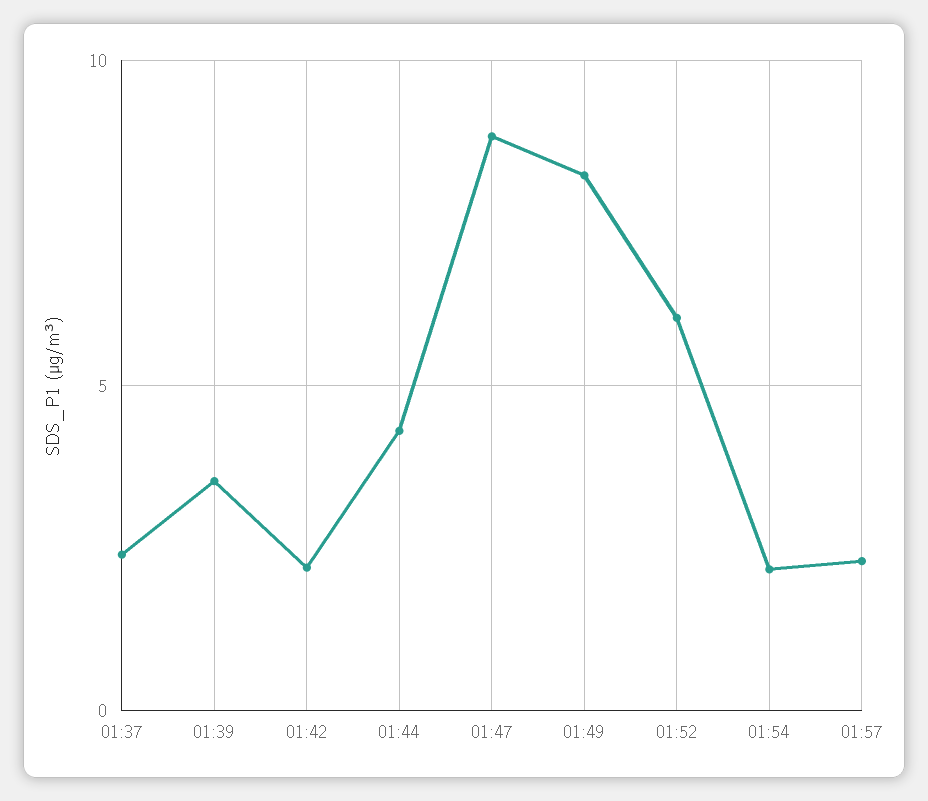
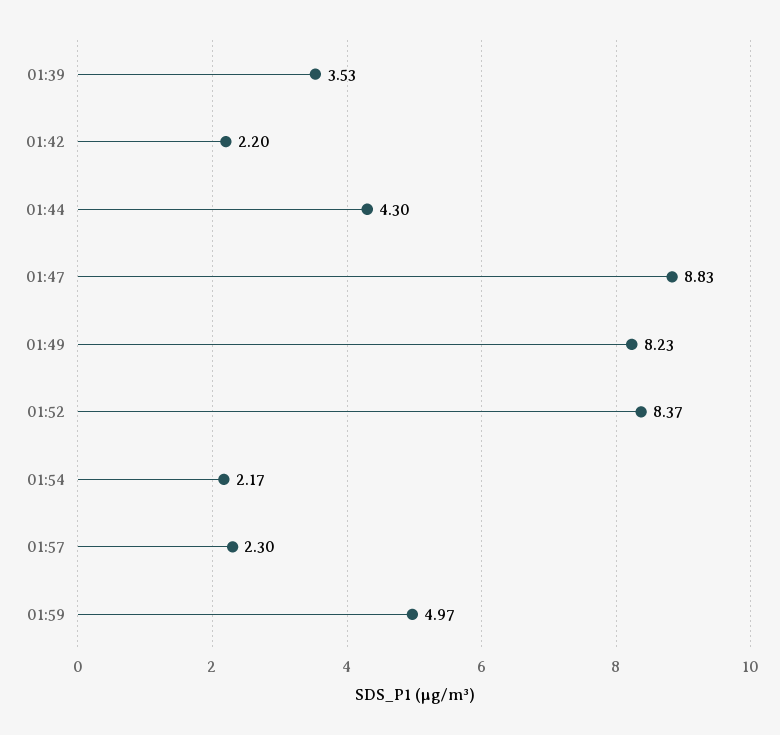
01:37: 2.5 -> none
01:52: 6 -> 8.37
01:59: none -> 4.97

